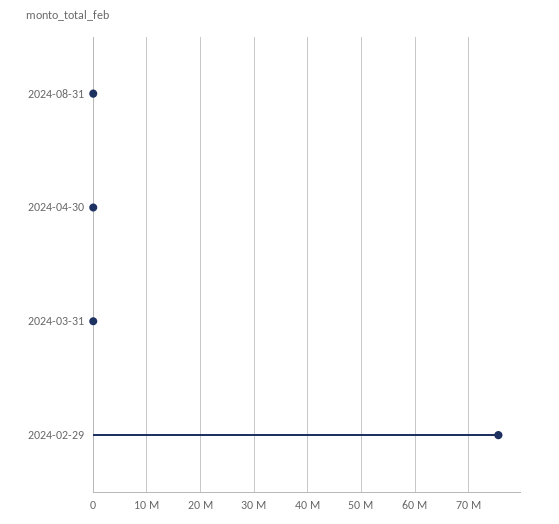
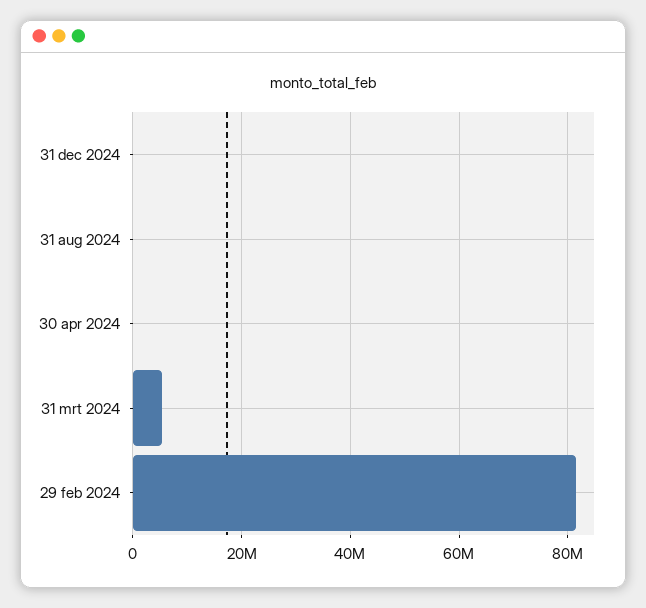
2024-03-31: 0 -> 6000000
2024-02-29: 76000000 -> 82000000
31 dec 2024: none -> 0

